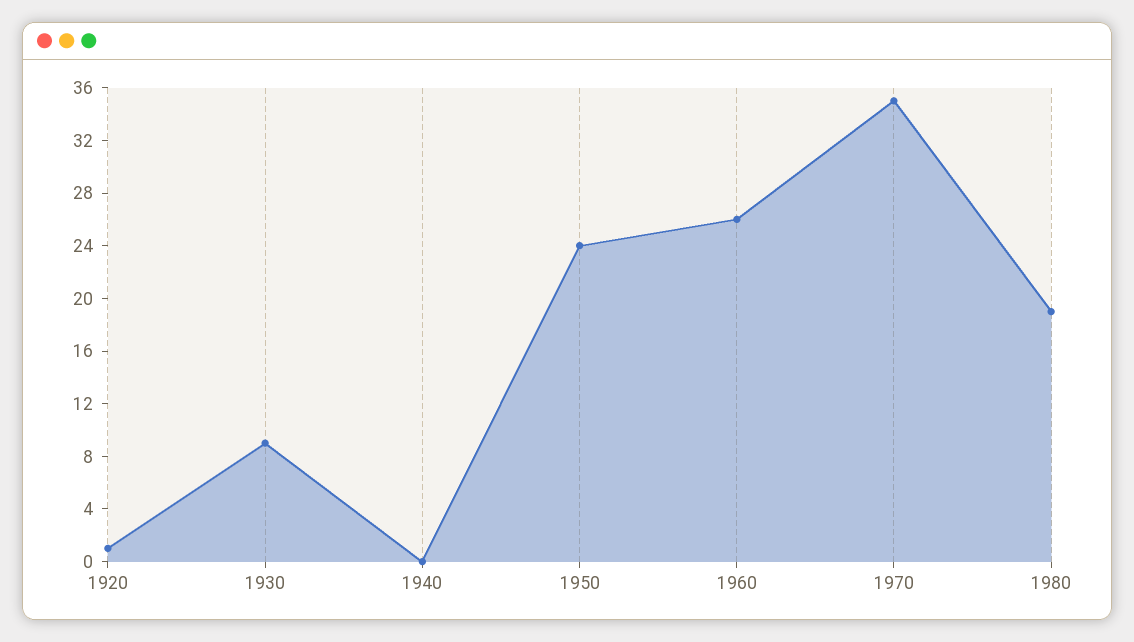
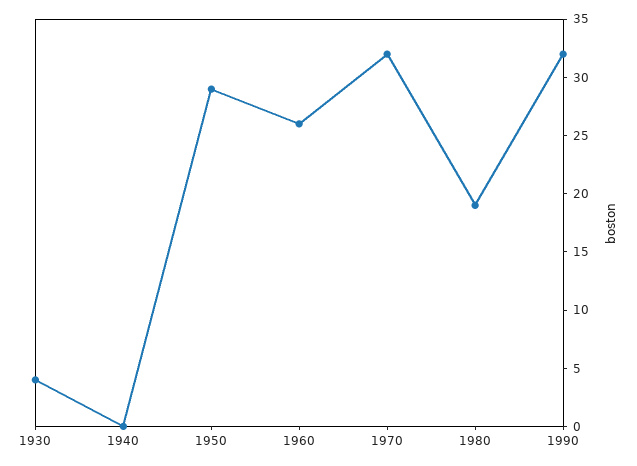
1920: 1 -> none
1930: 9 -> 4
1950: 24 -> 29
1970: 35 -> 32
1990: none -> 32

